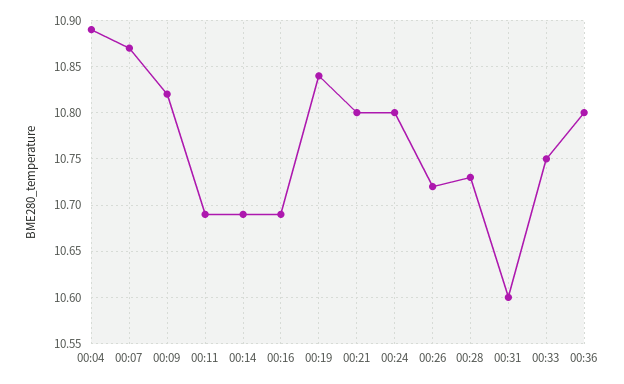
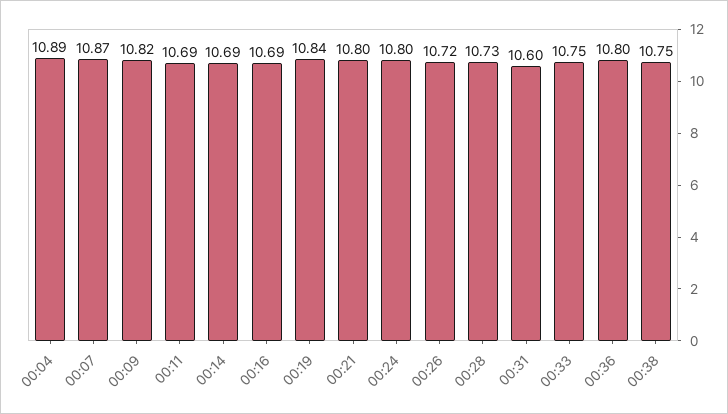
00:38: none -> 10.75

